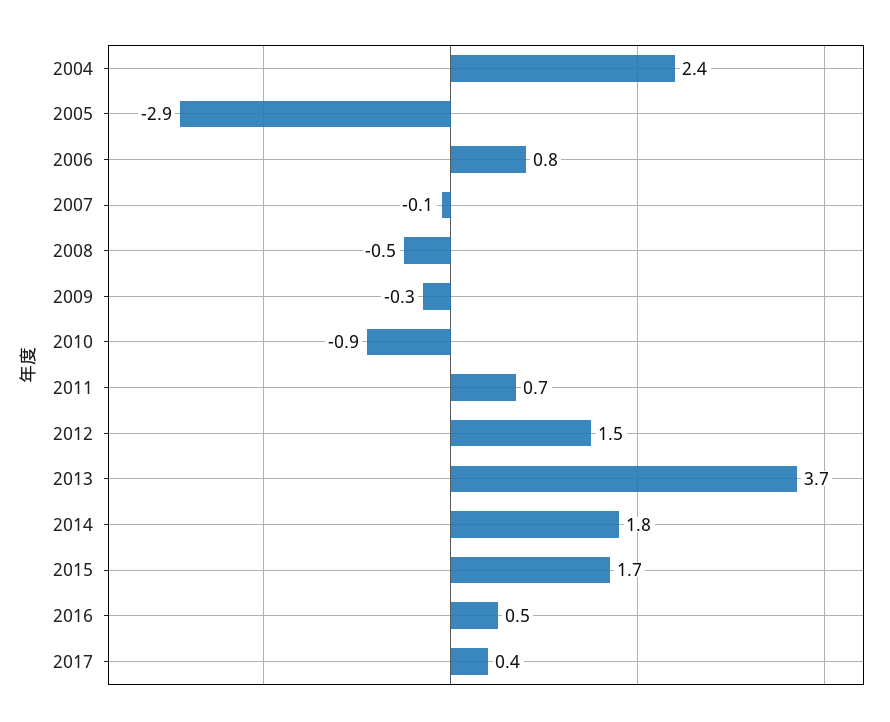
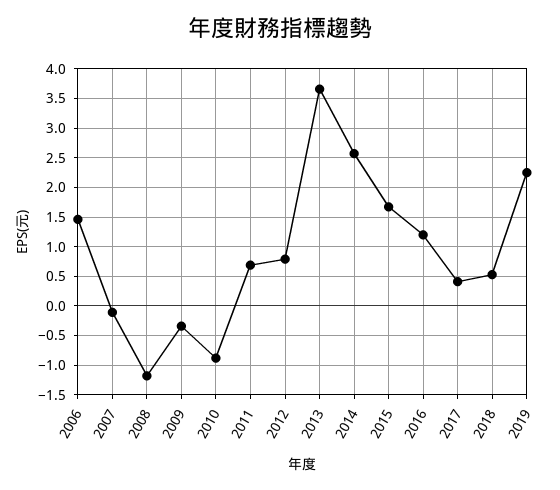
2004: 2.4 -> none
2005: -2.9 -> none
2006: 0.8 -> 1.5
2008: -0.5 -> -1.25
2012: 1.5 -> 0.75
2014: 1.8 -> 2.5
2016: 0.5 -> 1.25
2018: none -> 0.5
2019: none -> 2.25

